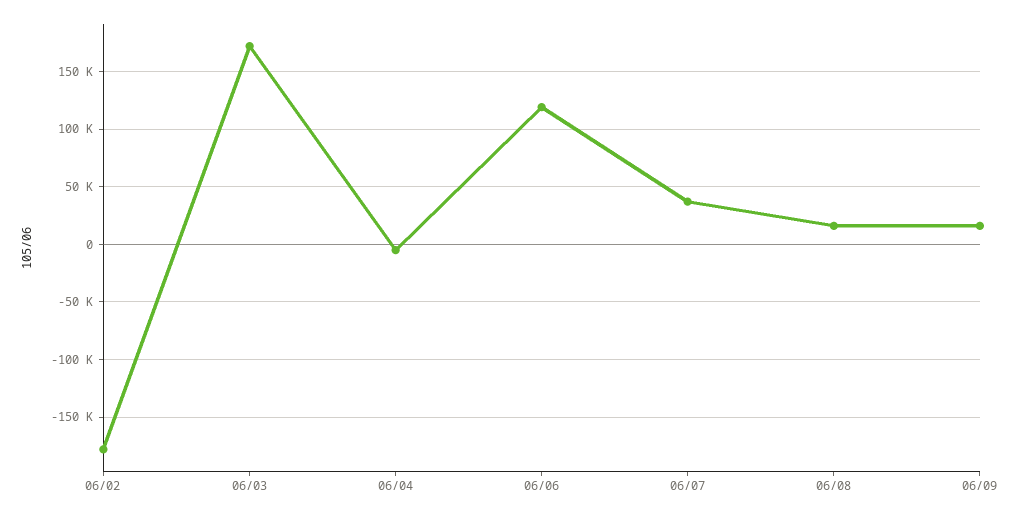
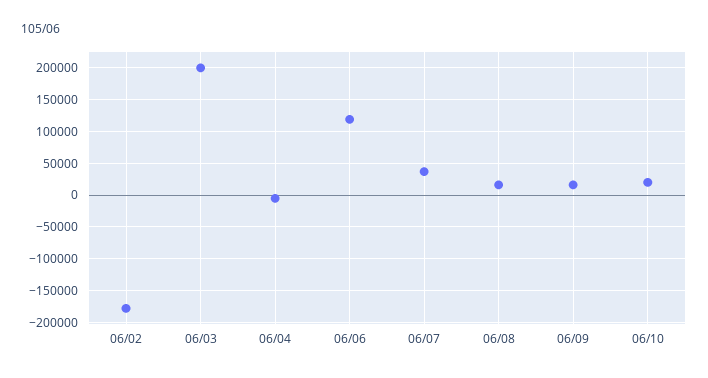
06/03: 170000 -> 200000
06/10: none -> 20000

